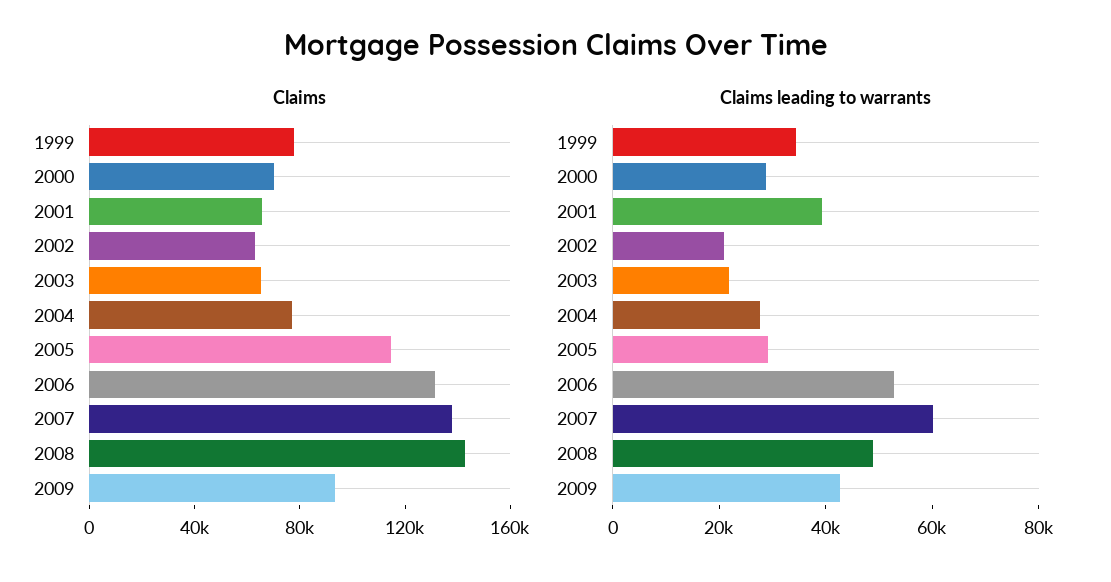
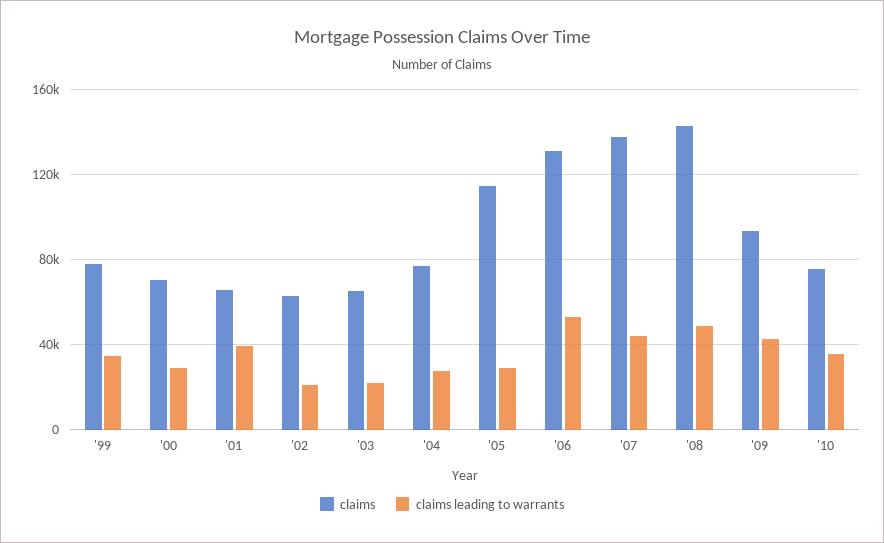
Claims leading to warrants, 2007: 60000 -> 45000
Claims, '10: none -> 75000
Claims leading to warrants, '10: none -> 35000

